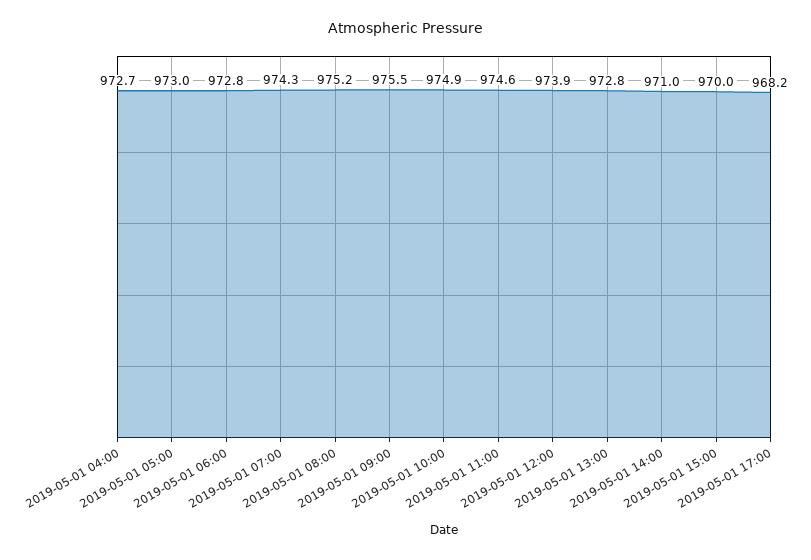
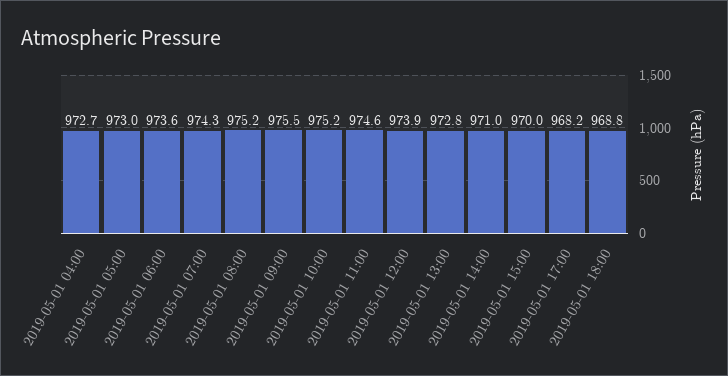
2019-05-01 06:00: 972.8 -> 973.6
2019-05-01 10:00: 974.9 -> 975.2
2019-05-01 18:00: none -> 968.8

